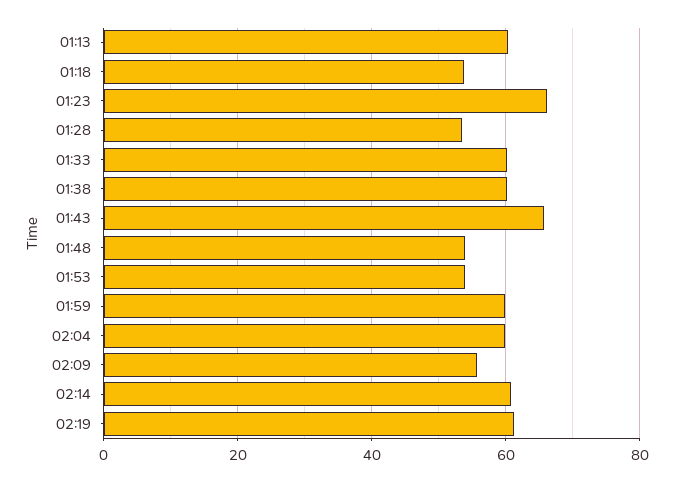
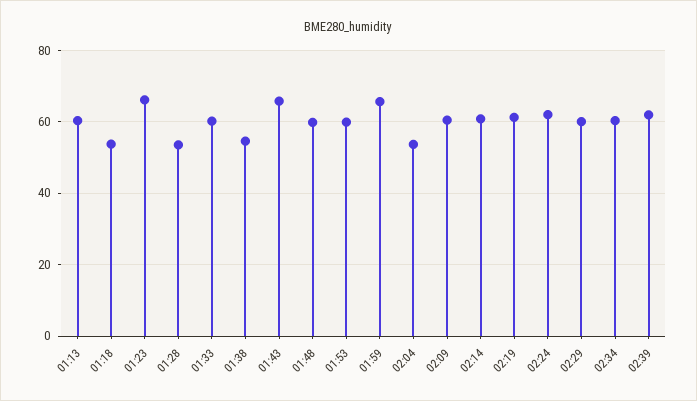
01:38: 60 -> 54
01:48: 54 -> 60
01:53: 54 -> 60
01:59: 60 -> 66
02:04: 60 -> 54
02:09: 56 -> 60
02:24: none -> 62
02:29: none -> 60
02:34: none -> 60
02:39: none -> 62

